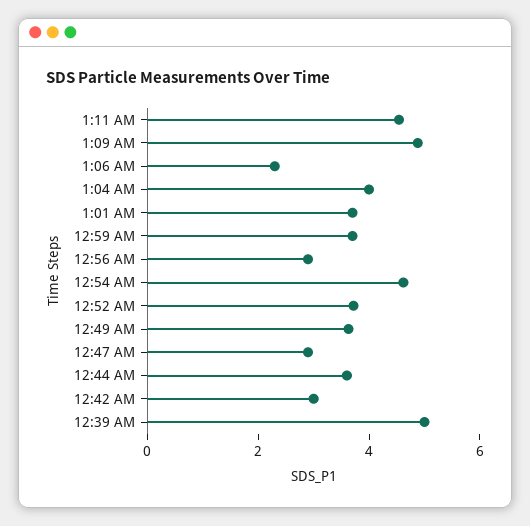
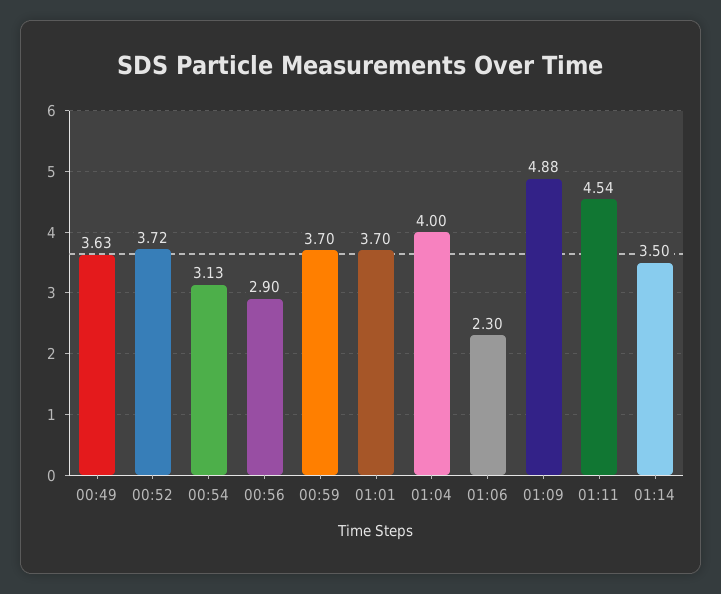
12:54 AM: 4.5 -> 3.13
12:47 AM: 3 -> none
12:44 AM: 3.5 -> none
12:42 AM: 3 -> none
12:39 AM: 5 -> none
01:14: none -> 3.5

